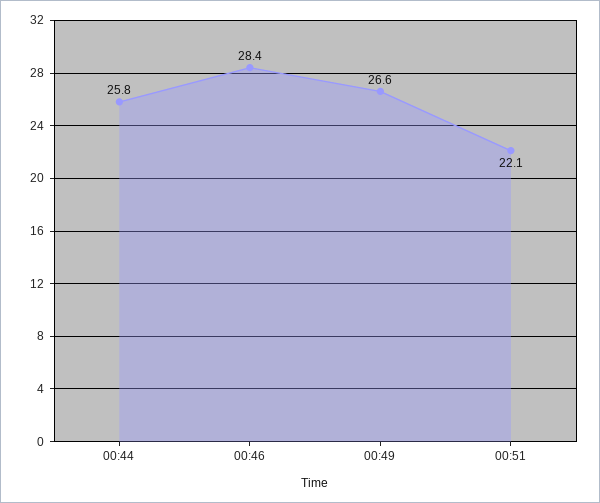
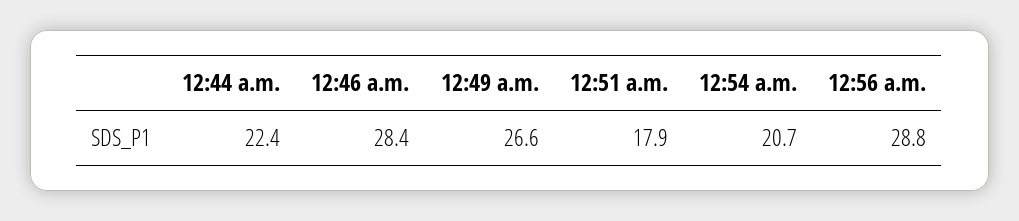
00:44: 25.8 -> 22.4
00:51: 22.1 -> 17.9
12:54 a.m.: none -> 20.7
12:56 a.m.: none -> 28.8

